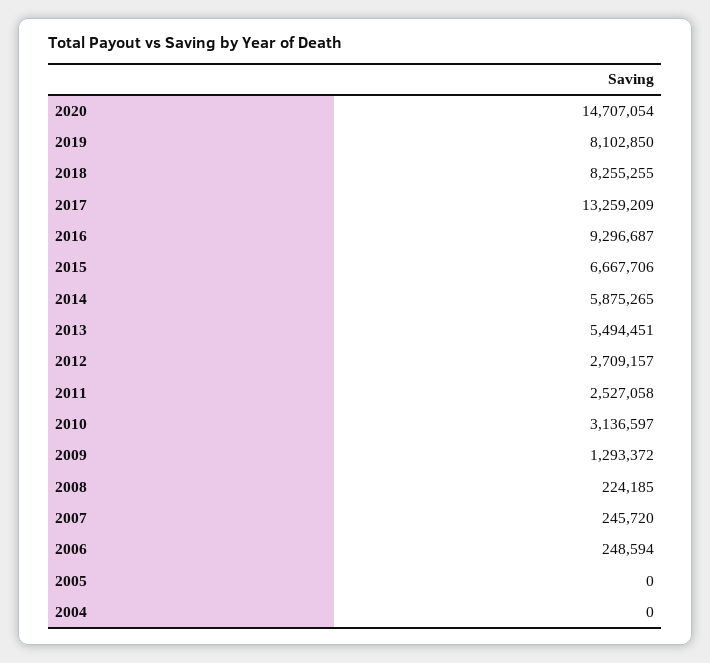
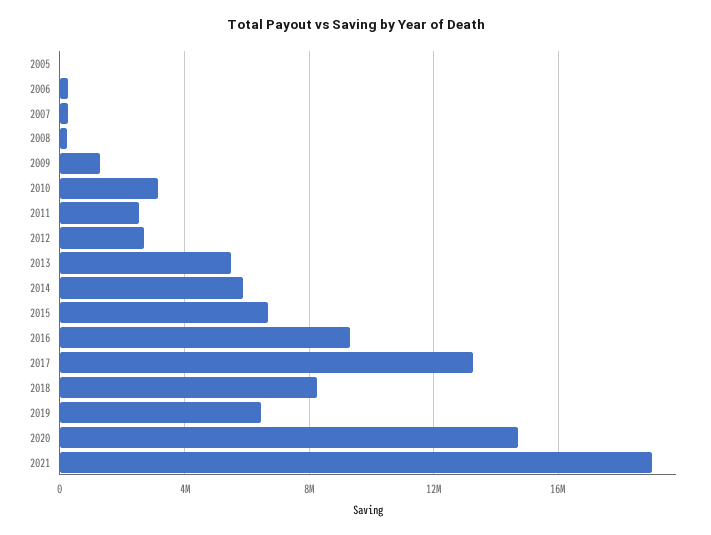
2019: 8102850 -> 6500000
2004: 0 -> none
2021: none -> 19000000

